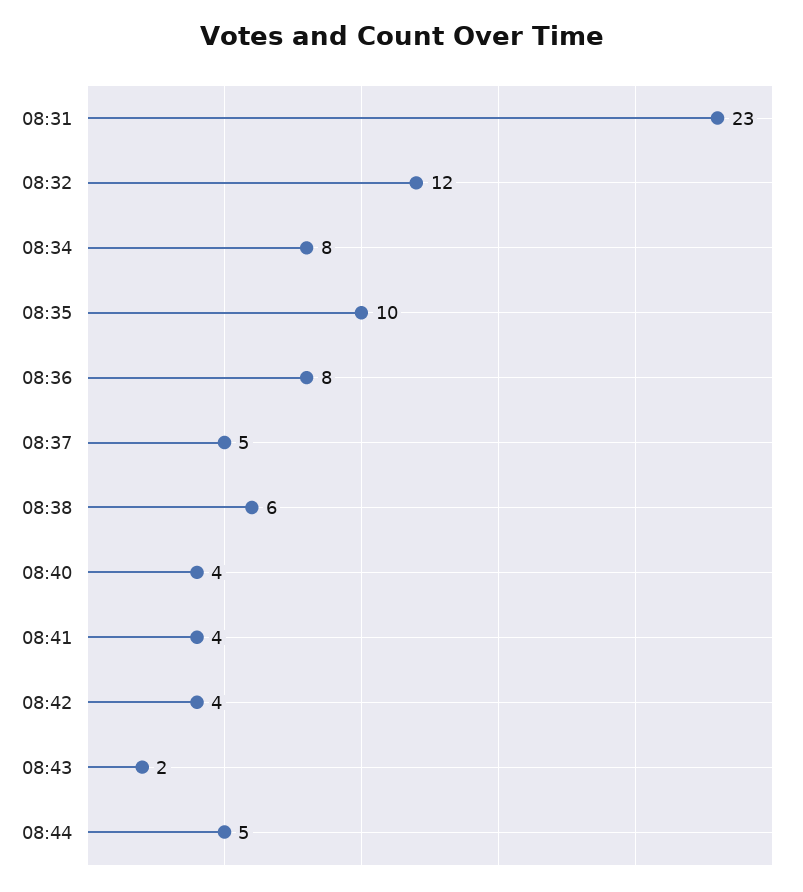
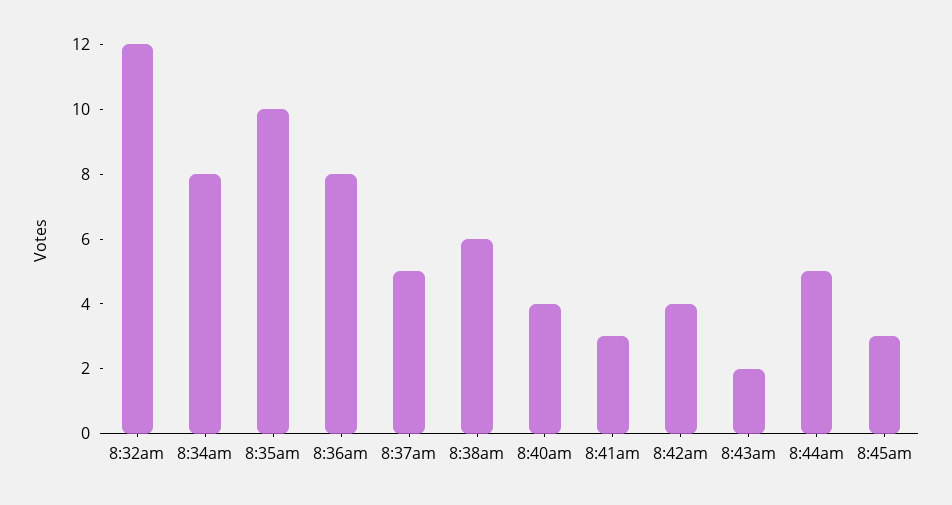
08:31: 23 -> none
08:41: 4 -> 3
8:45am: none -> 3

